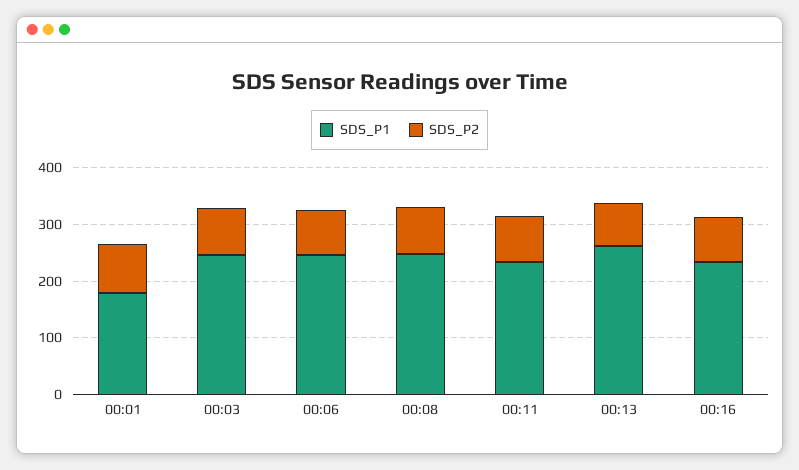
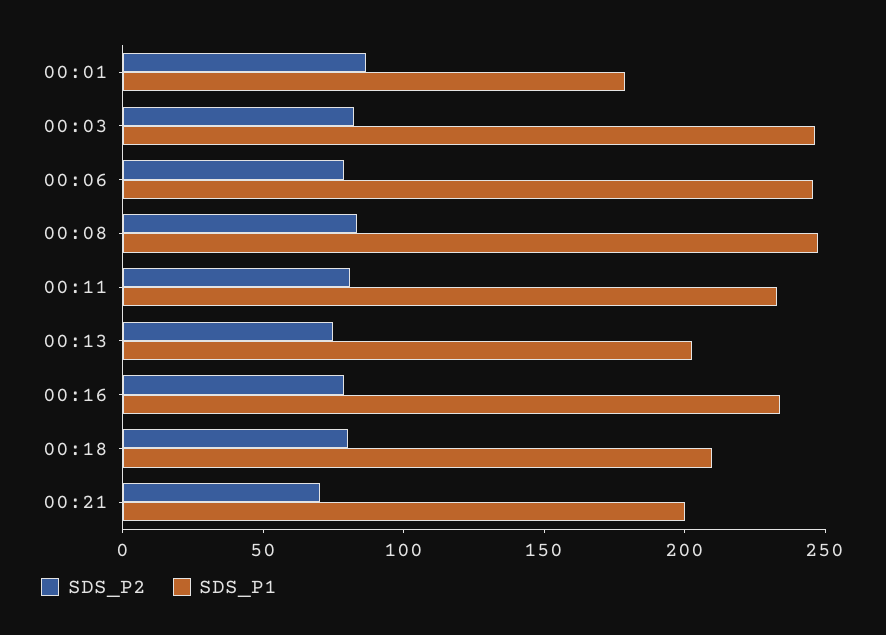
SDS_P1, 00:13: 260 -> 200
SDS_P2, 00:18: none -> 80
SDS_P1, 00:18: none -> 210
SDS_P2, 00:21: none -> 70
SDS_P1, 00:21: none -> 200

